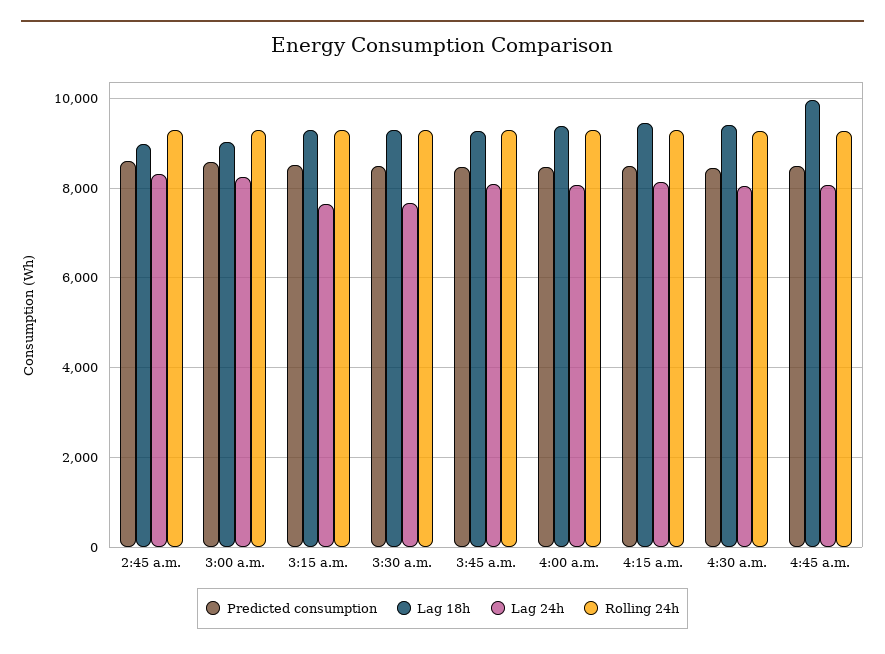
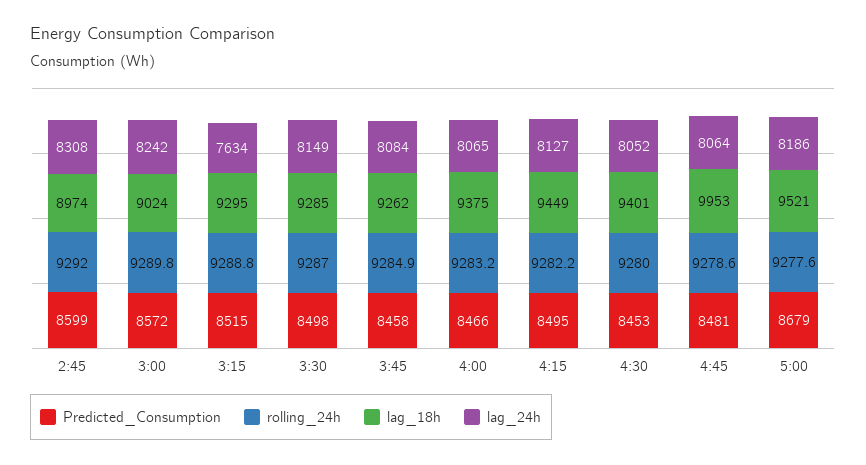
Lag 24h, 3:30 a.m.: 7600 -> 8149
Predicted consumption, 5:00: none -> 8679
Rolling 24h, 5:00: none -> 9277.6
Lag 18h, 5:00: none -> 9521
Lag 24h, 5:00: none -> 8186

